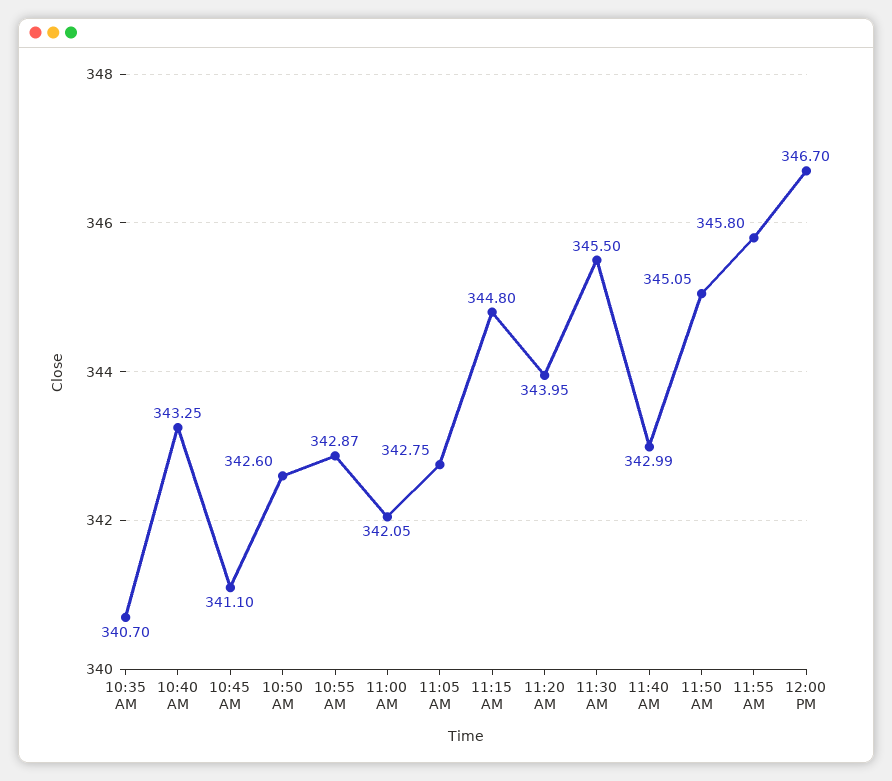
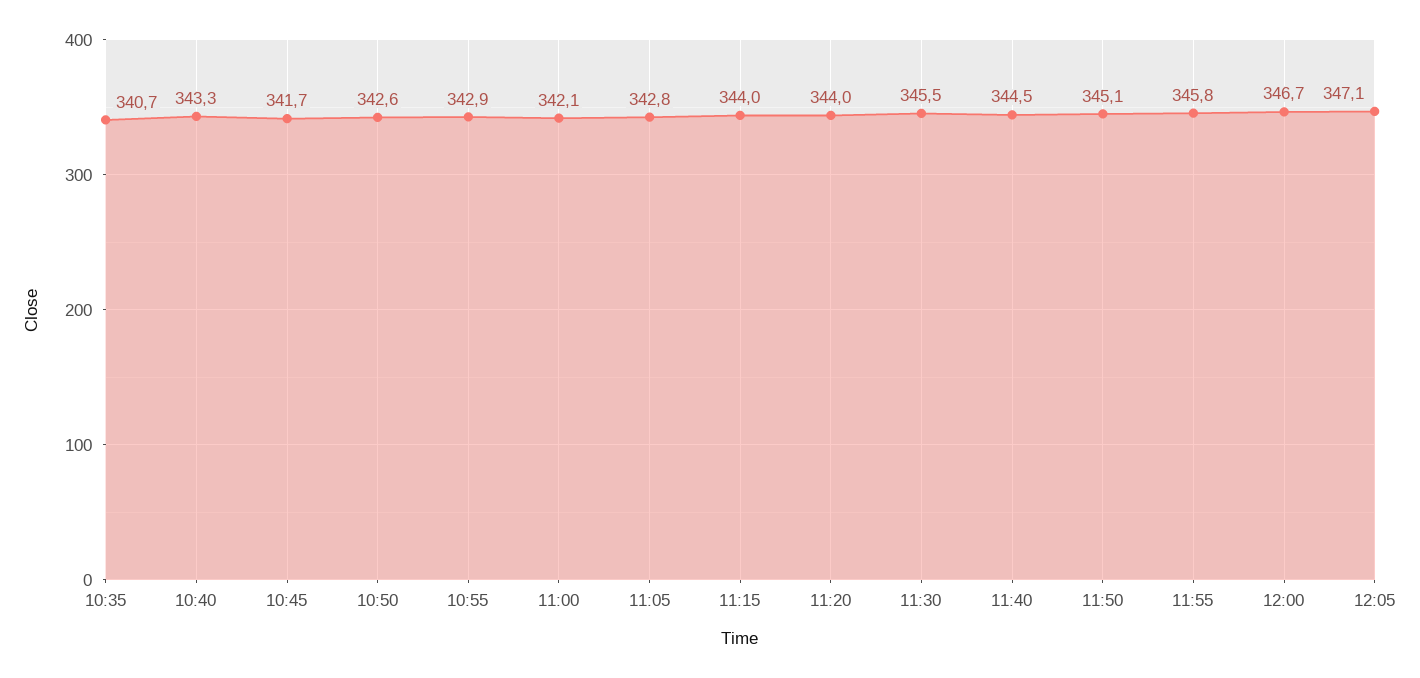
10:45 AM: 341.1 -> 341.7
11:15 AM: 344.8 -> 344
11:40 AM: 342.99 -> 344.5
12:05: none -> 347.1

